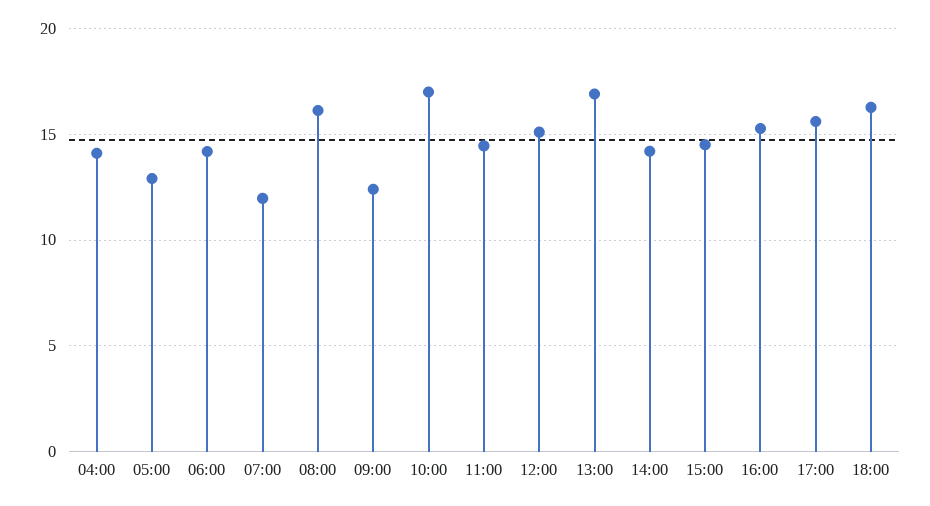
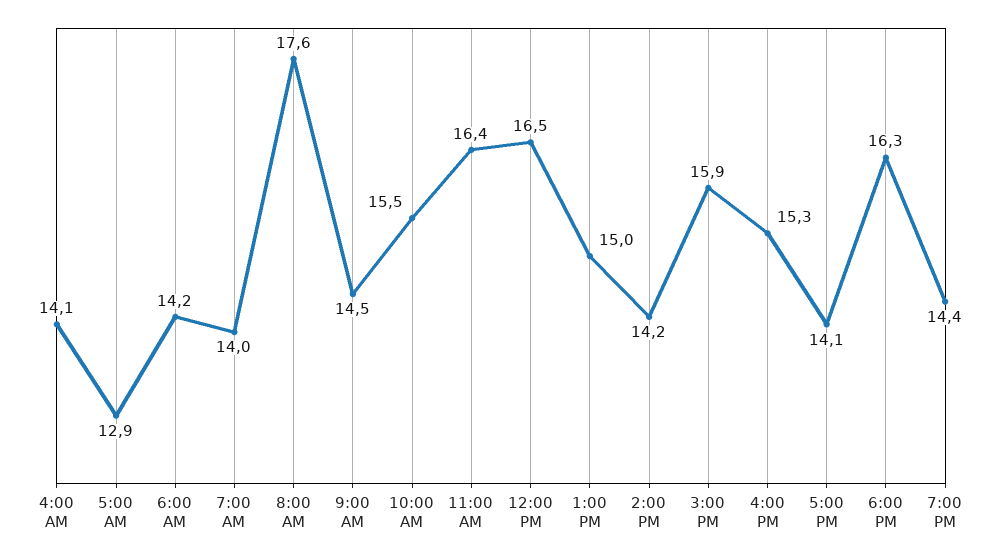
07:00: 12 -> 14
08:00: 16 -> 17.6
09:00: 12.5 -> 14.5
10:00: 17 -> 15.5
11:00: 14.5 -> 16.4
12:00: 15 -> 16.5
13:00: 17 -> 15
15:00: 14.5 -> 15.9
17:00: 15.5 -> 14.1
7:00 PM: none -> 14.4

